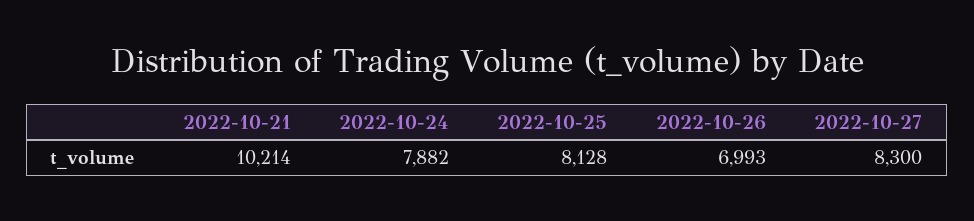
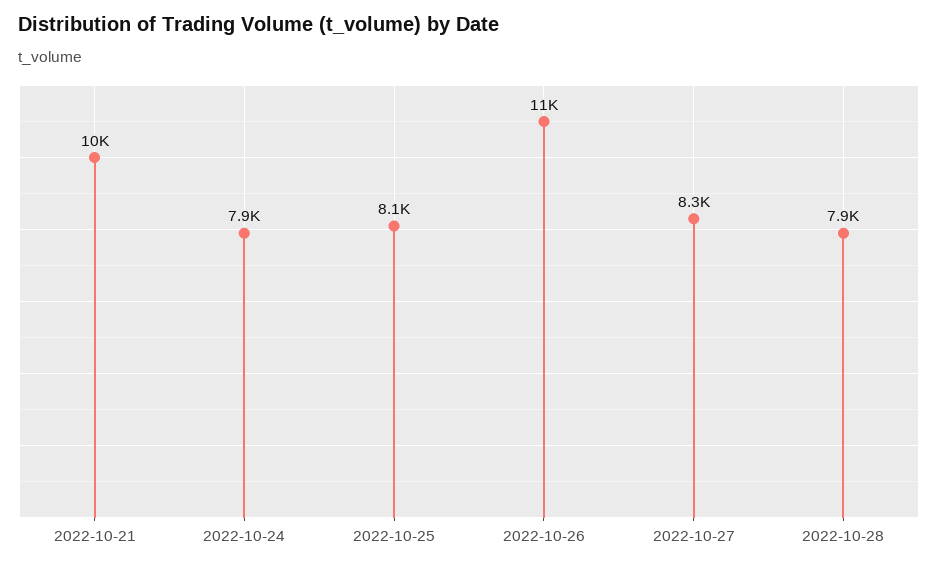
2022-10-26: 6993 -> 11000
2022-10-28: none -> 7900

